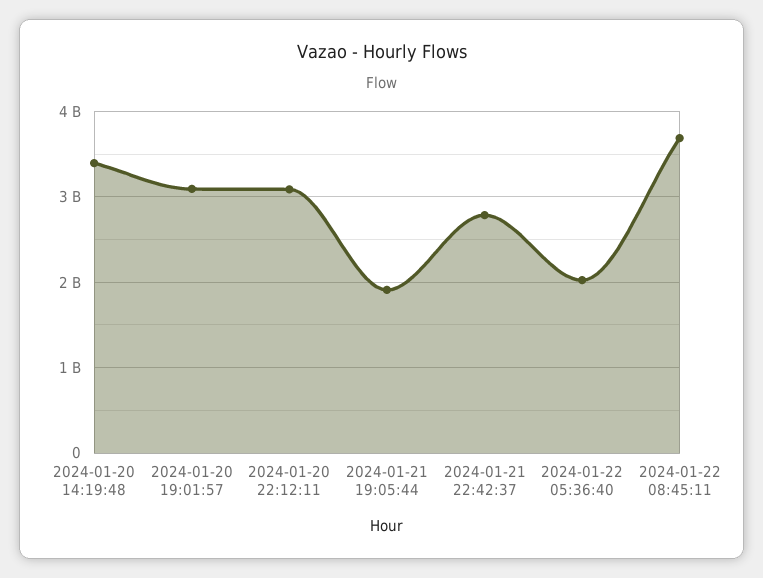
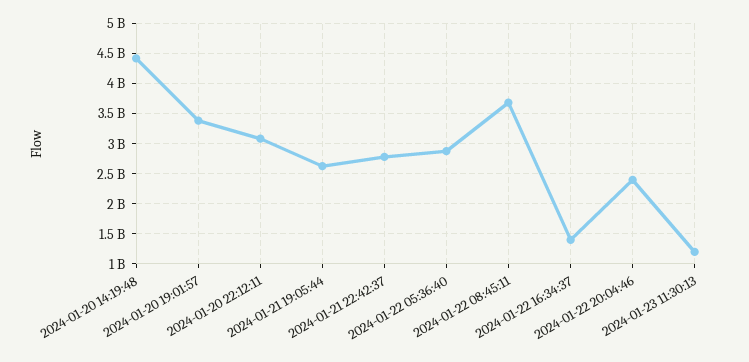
2024-01-20 14:19:48: 3400000000 -> 4400000000
2024-01-20 19:01:57: 3100000000 -> 3400000000
2024-01-21 19:05:44: 1900000000 -> 2600000000
2024-01-22 05:36:40: 2000000000 -> 2900000000
2024-01-22 16:34:37: none -> 1400000000
2024-01-22 20:04:46: none -> 2400000000
2024-01-23 11:30:13: none -> 1200000000

